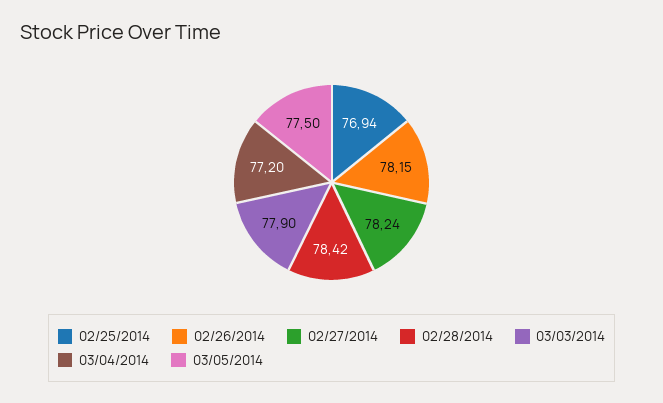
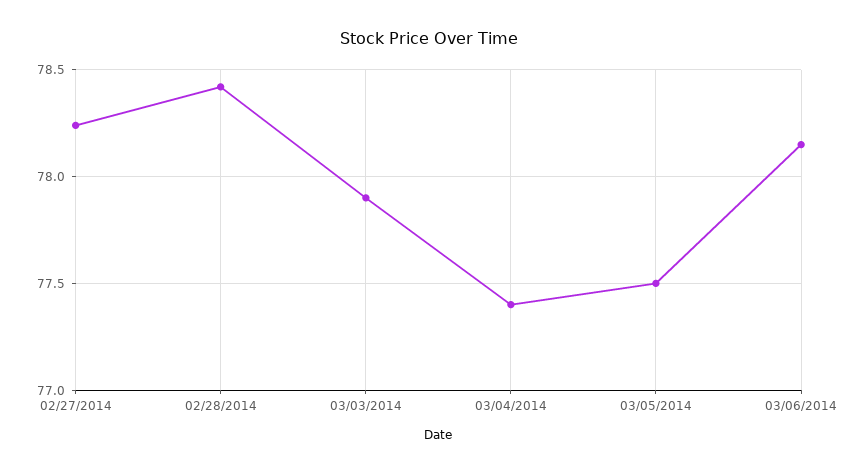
02/25/2014: 76.94 -> none
02/26/2014: 78.15 -> none
03/04/2014: 77.2 -> 77.4
03/06/2014: none -> 78.15

